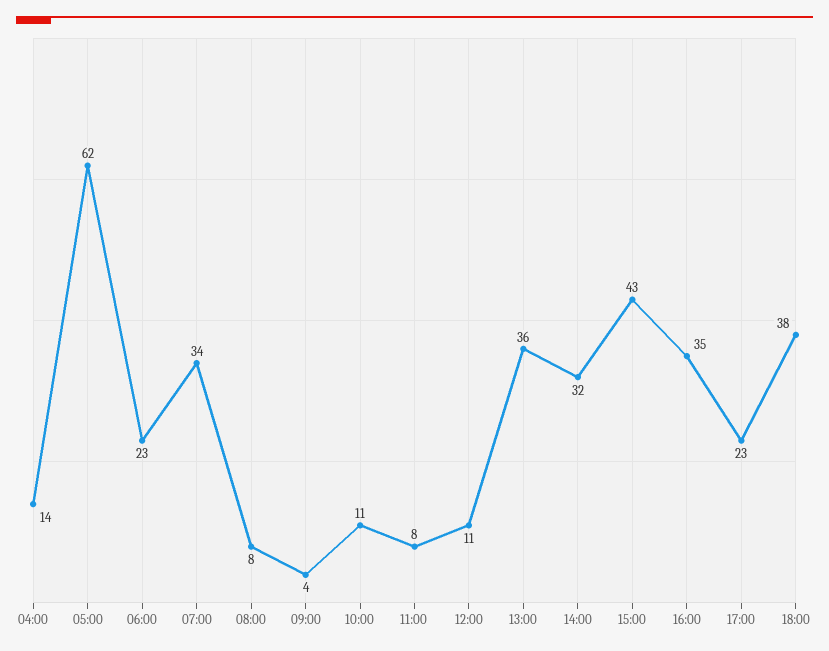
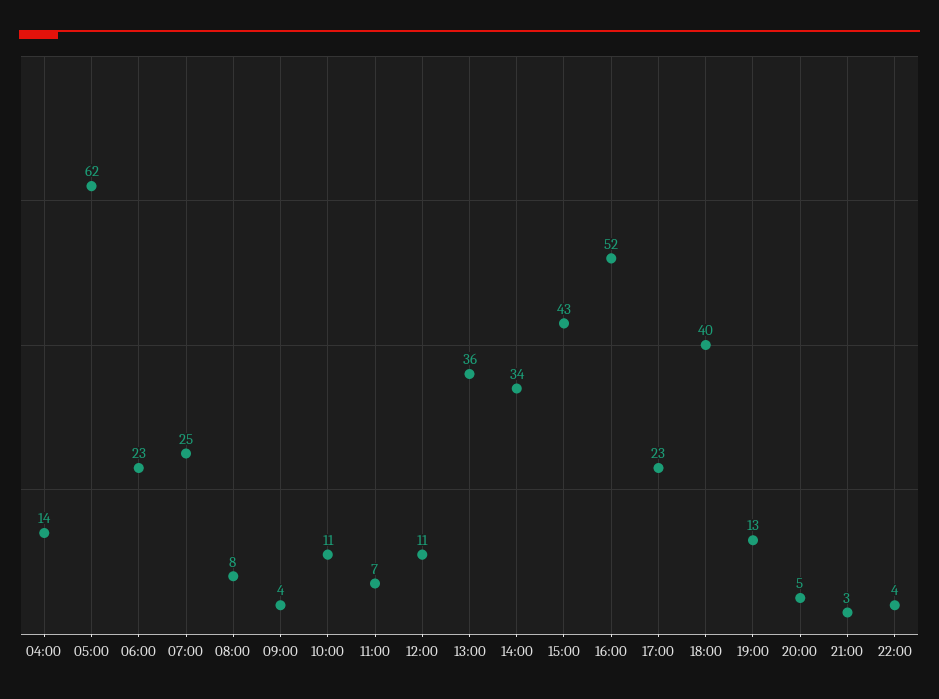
07:00: 34 -> 25
11:00: 8 -> 7
14:00: 32 -> 34
16:00: 35 -> 52
18:00: 38 -> 40
19:00: none -> 13
20:00: none -> 5
21:00: none -> 3
22:00: none -> 4

